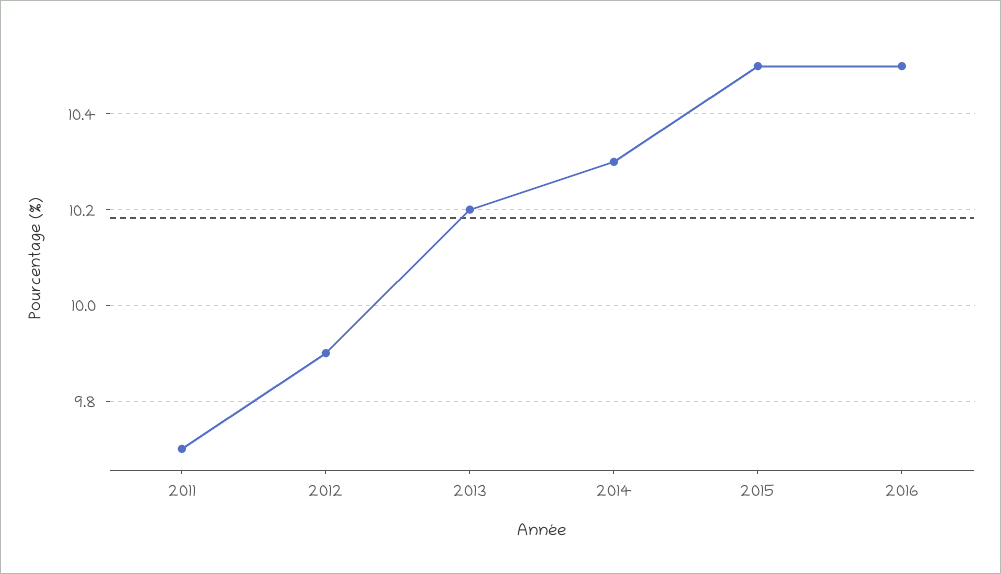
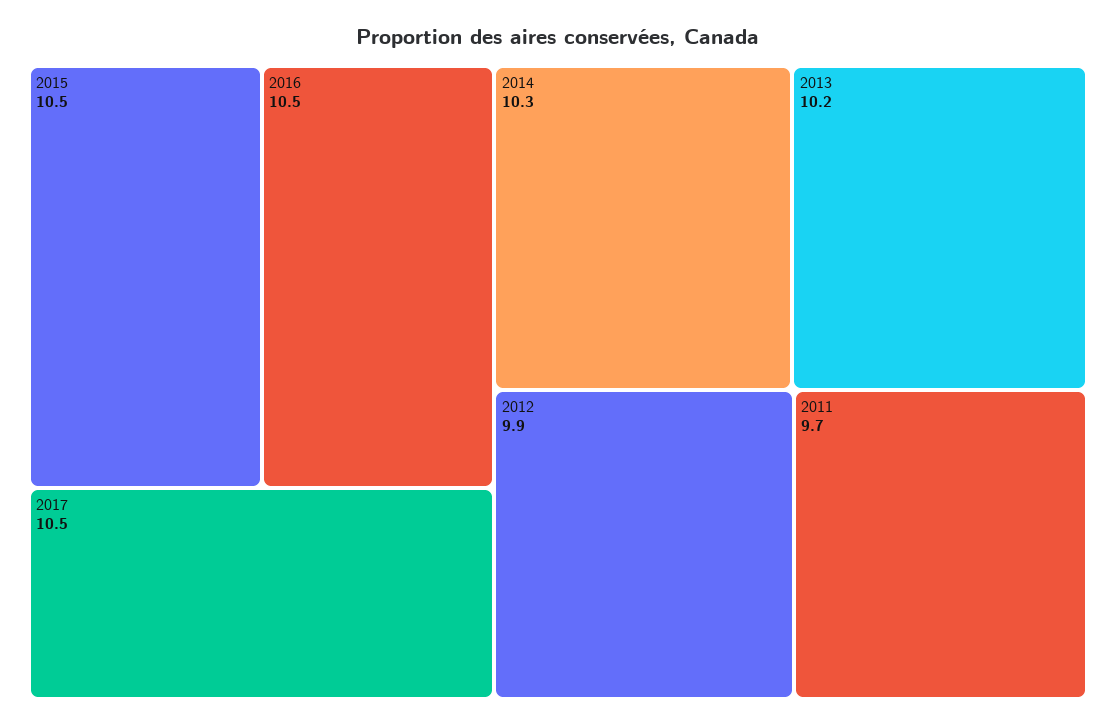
2017: none -> 10.5

